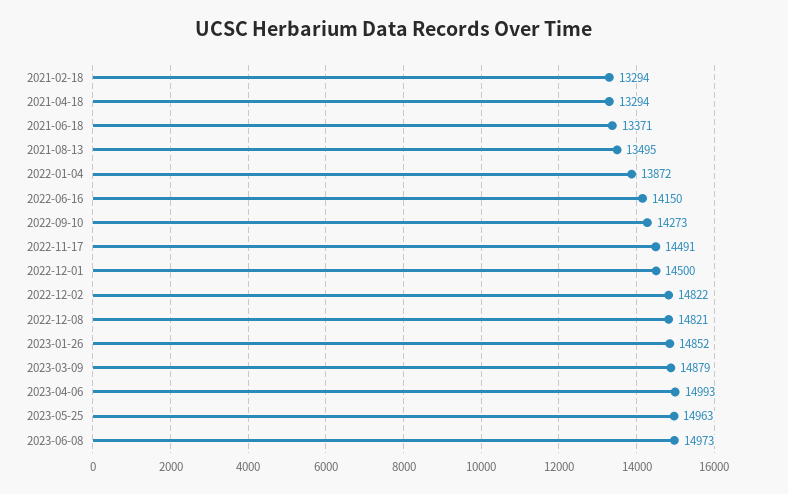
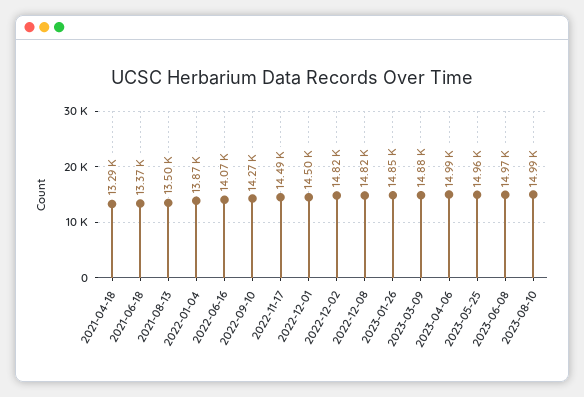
2021-02-18: 13294 -> none
2022-06-16: 14150 -> 14070
2023-08-10: none -> 14990

